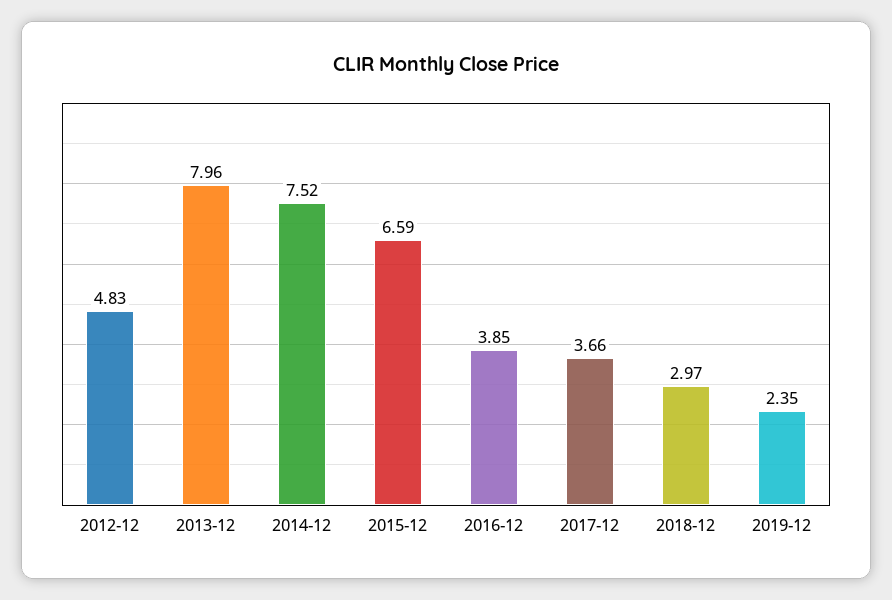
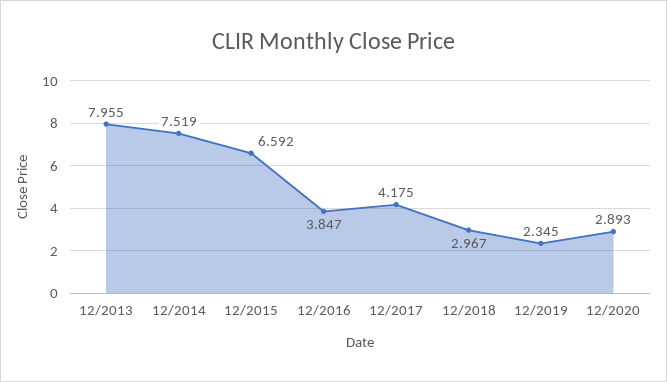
2012-12: 4.83 -> none
2017-12: 3.66 -> 4.175
12/2020: none -> 2.893

